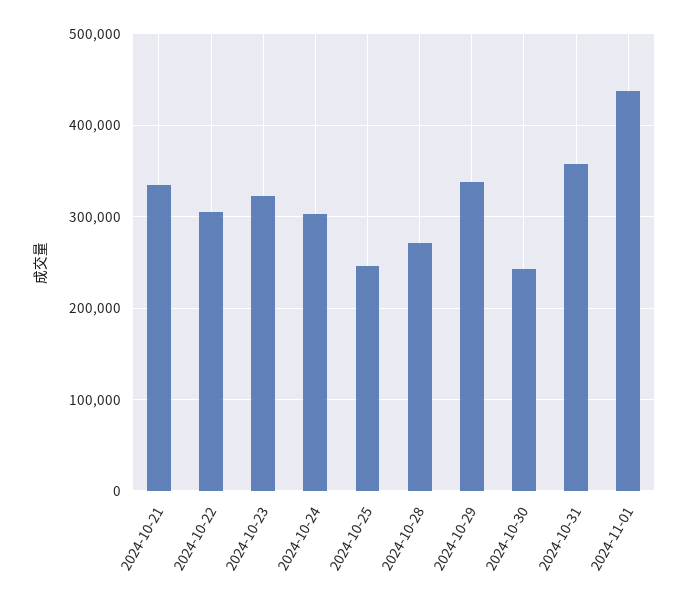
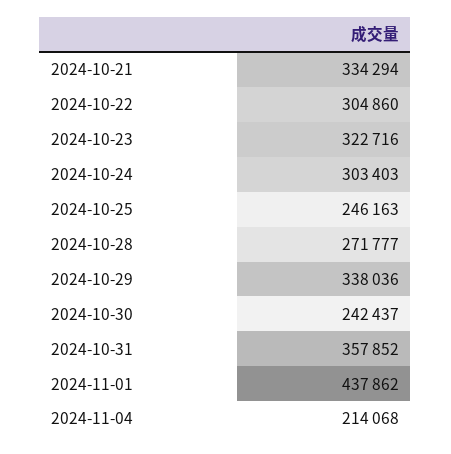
2024-11-04: none -> 214068

